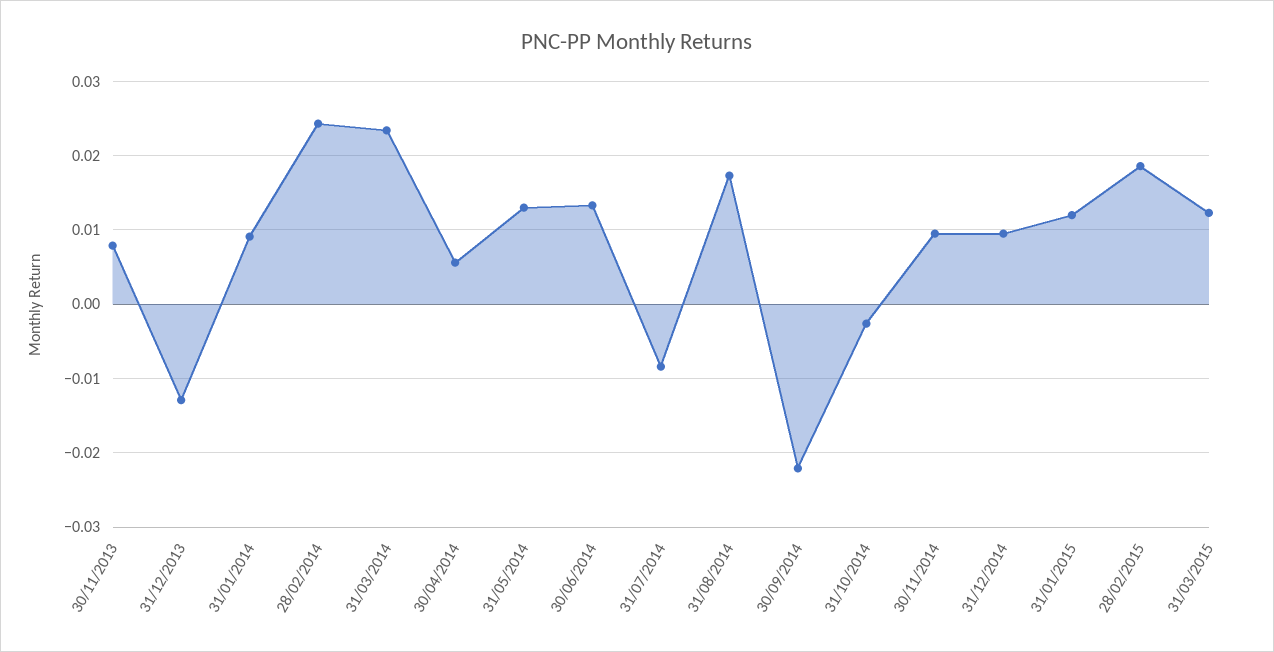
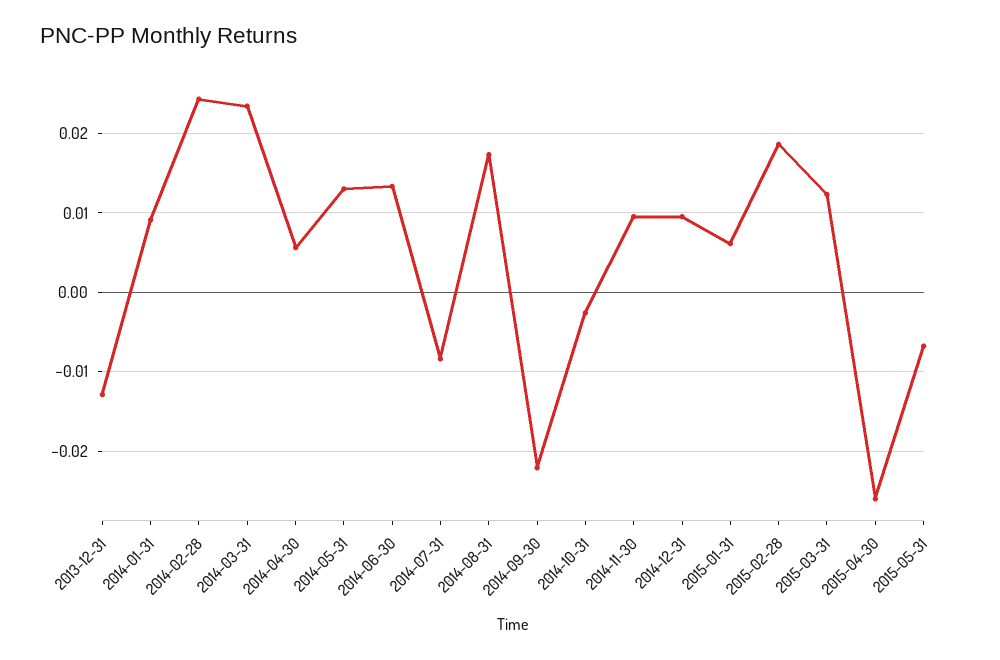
30/11/2013: 0.008 -> none
31/01/2015: 0.012 -> 0.006
2015-04-30: none -> -0.026
2015-05-31: none -> -0.007

